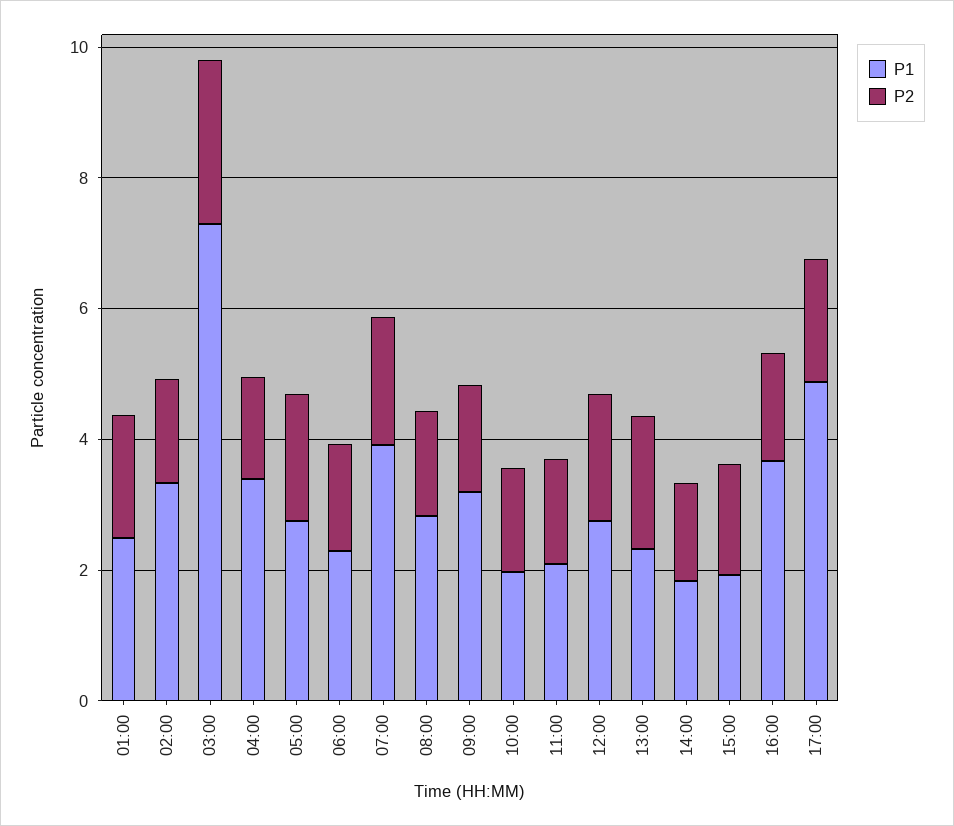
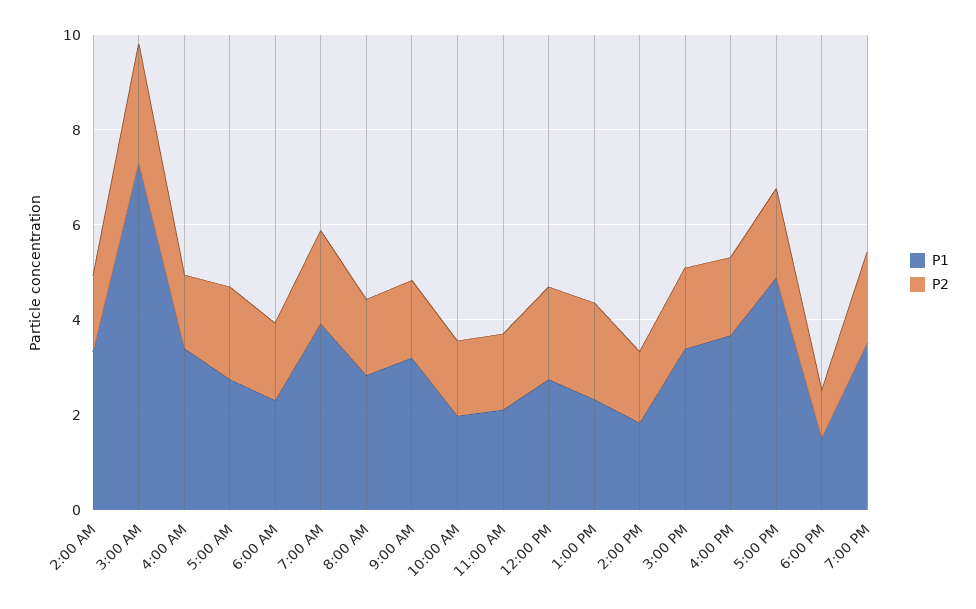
P1, 01:00: 2.5 -> none
P2, 01:00: 2 -> none
P1, 15:00: 2 -> 3.5
P1, 6:00 PM: none -> 1.5
P2, 6:00 PM: none -> 1
P1, 7:00 PM: none -> 3.5
P2, 7:00 PM: none -> 2

